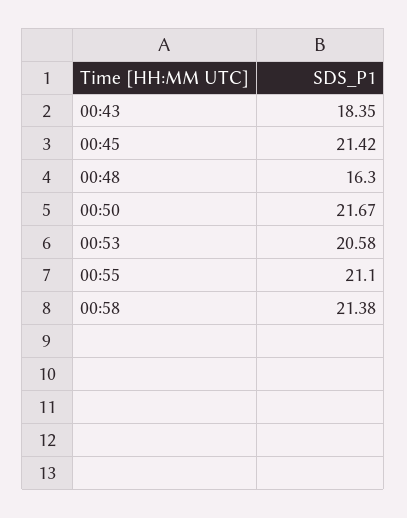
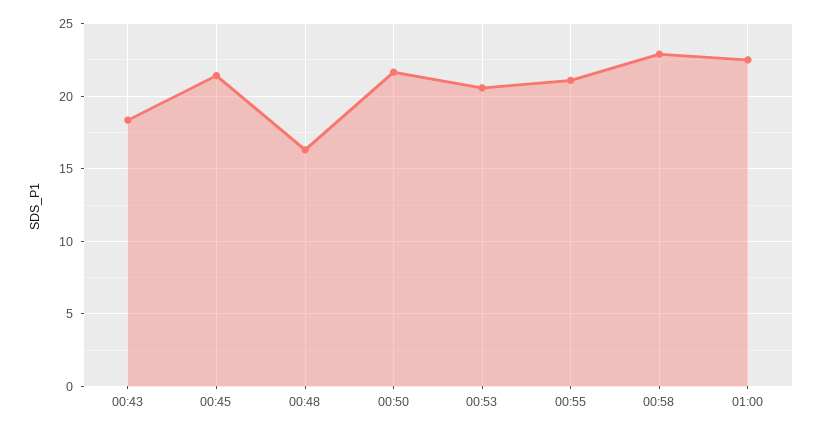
00:58: 21.38 -> 23
01:00: none -> 22.5

